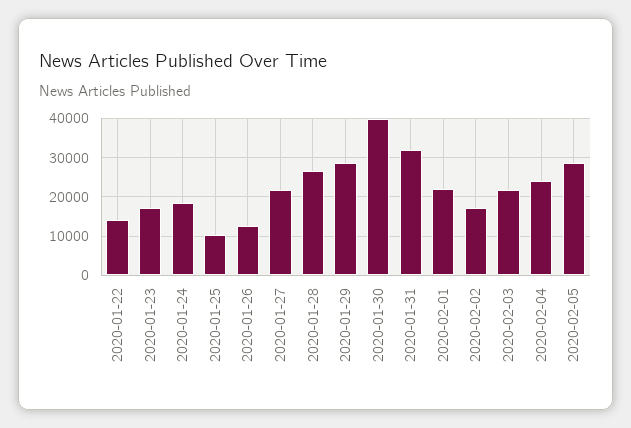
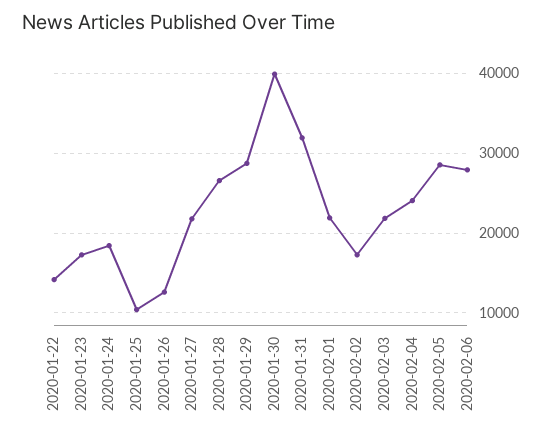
2020-02-06: none -> 28000

